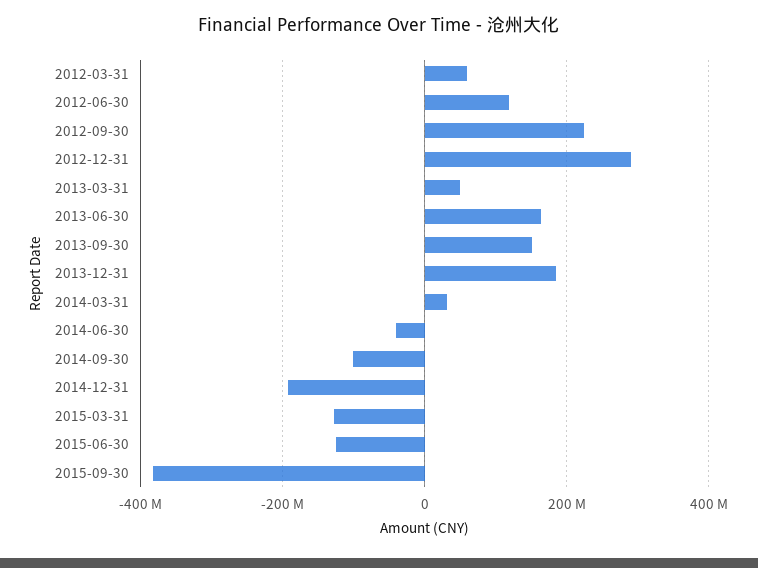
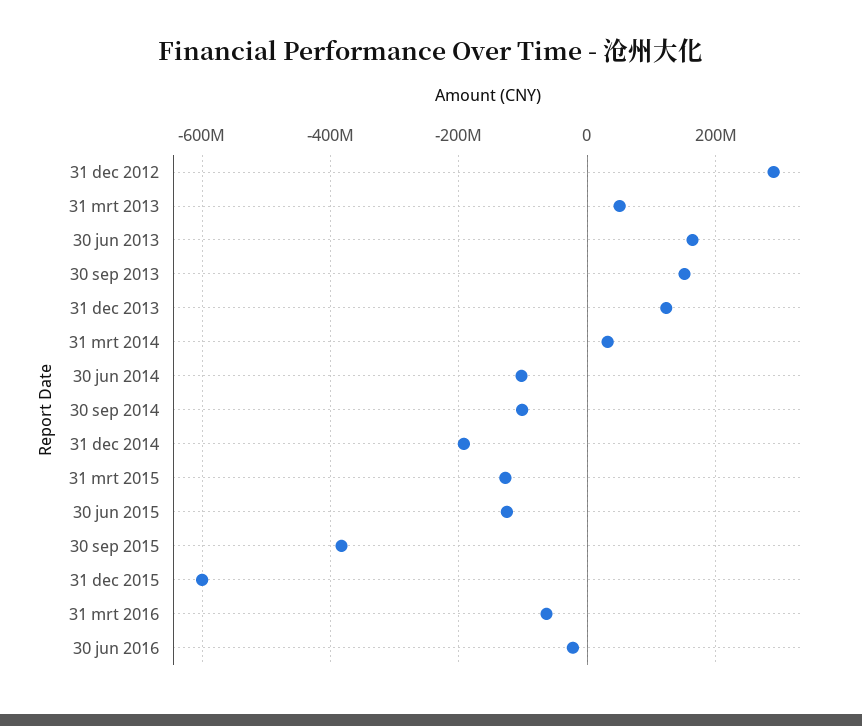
2012-03-31: 60000000 -> none
2012-06-30: 120000000 -> none
2012-09-30: 220000000 -> none
2013-12-31: 180000000 -> 120000000
2014-06-30: -40000000 -> -100000000
31 dec 2015: none -> -600000000
31 mrt 2016: none -> -60000000
30 jun 2016: none -> -20000000

